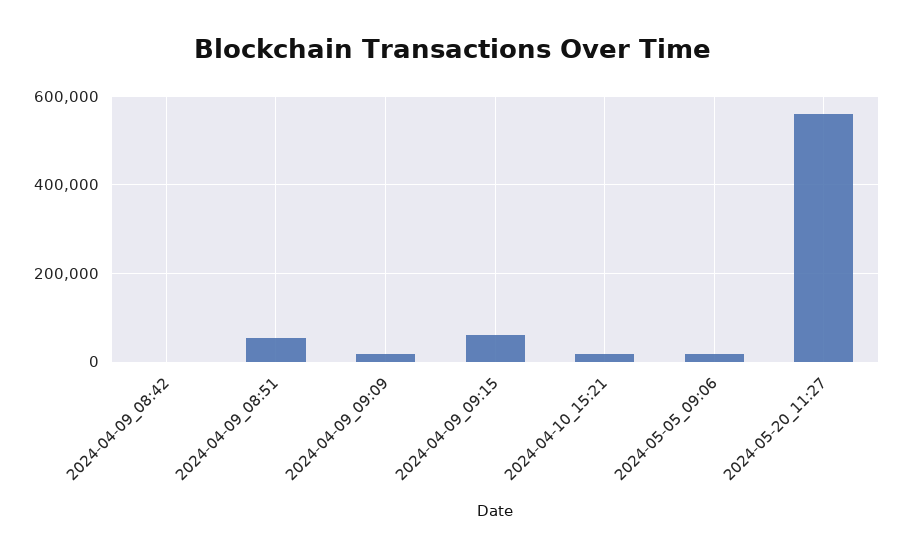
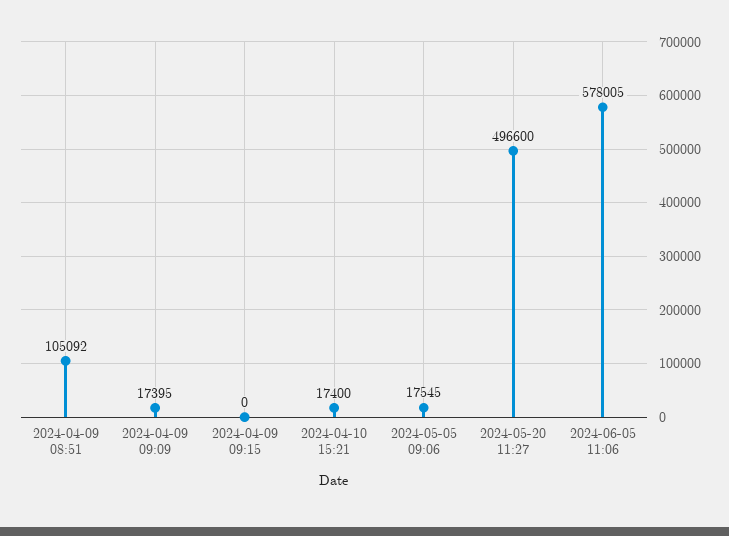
2024-04-09_08:42: 0 -> none
2024-04-09_08:51: 60000 -> 105092
2024-04-09_09:15: 60000 -> 0
2024-05-20_11:27: 560000 -> 496600
2024-06-05 11:06: none -> 578005

